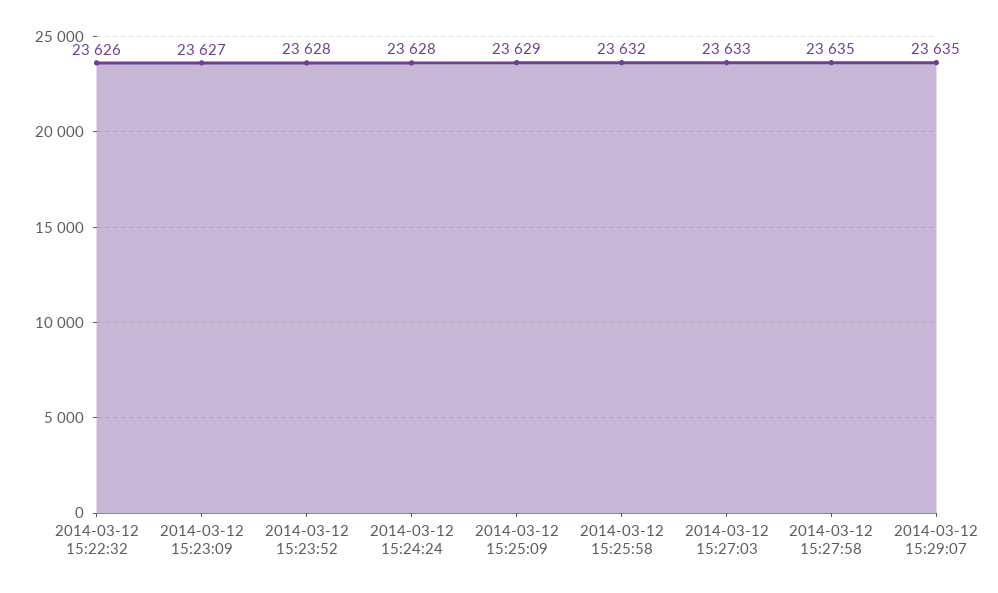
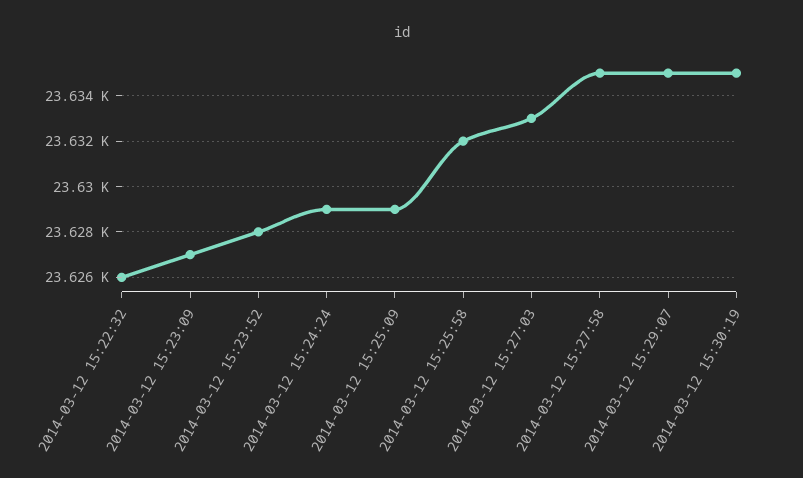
2014-03-12 15:24:24: 23628 -> 23629
2014-03-12 15:30:19: none -> 23635

